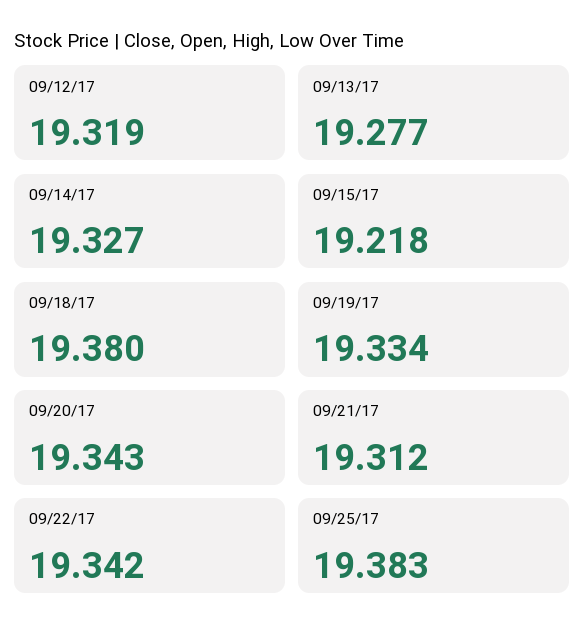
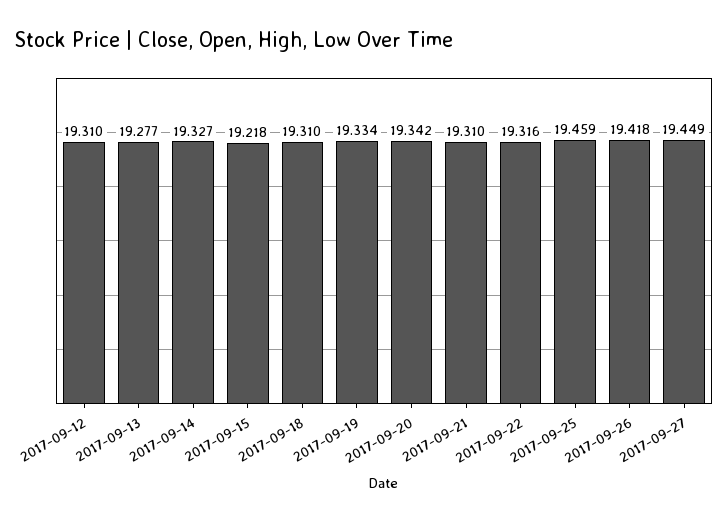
09/12/17: 19.319 -> 19.31
09/18/17: 19.38 -> 19.31
09/20/17: 19.343 -> 19.342
09/21/17: 19.312 -> 19.31
09/22/17: 19.342 -> 19.316
09/25/17: 19.383 -> 19.459
2017-09-26: none -> 19.418
2017-09-27: none -> 19.449

